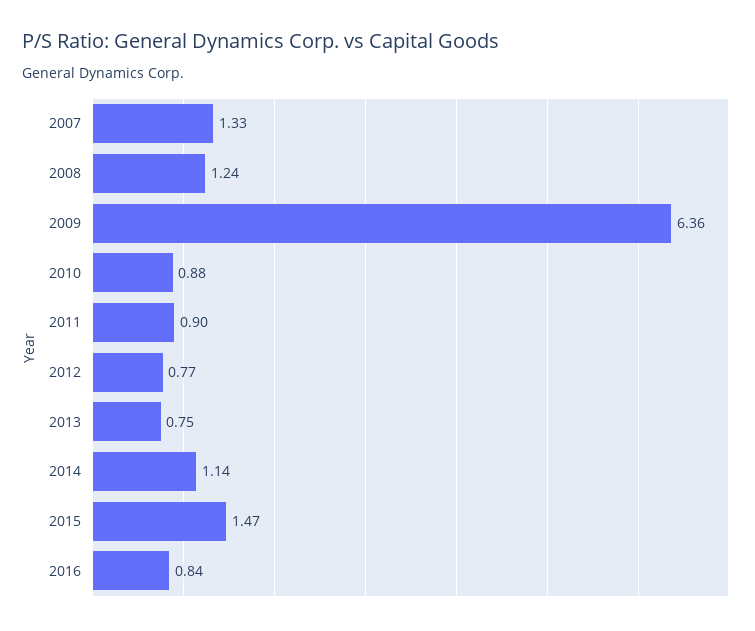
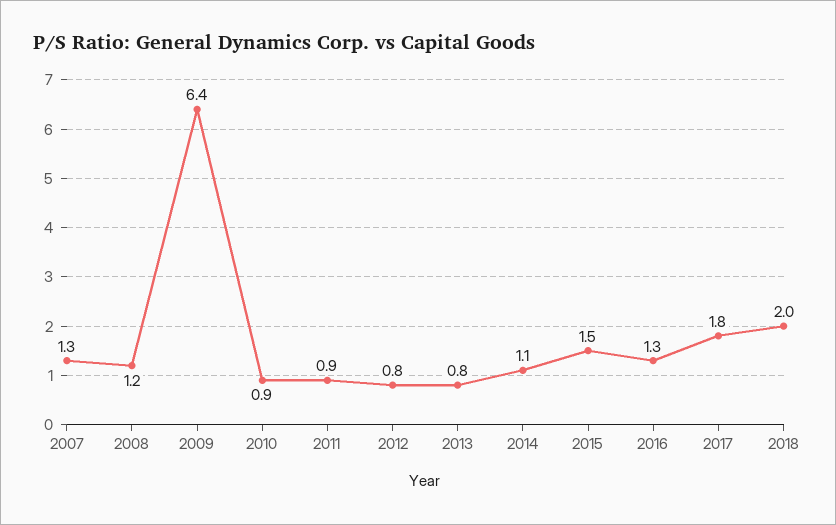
2016: 0.84 -> 1.3
2017: none -> 1.8
2018: none -> 2

